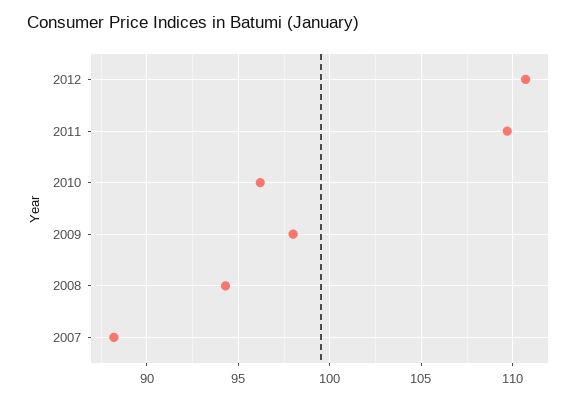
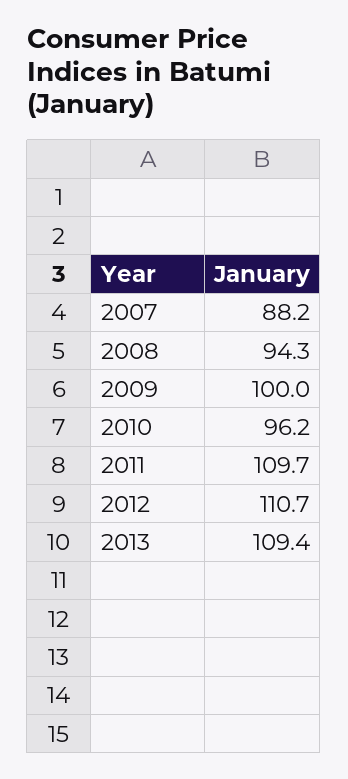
2009: 98 -> 100
2013: none -> 109.4

